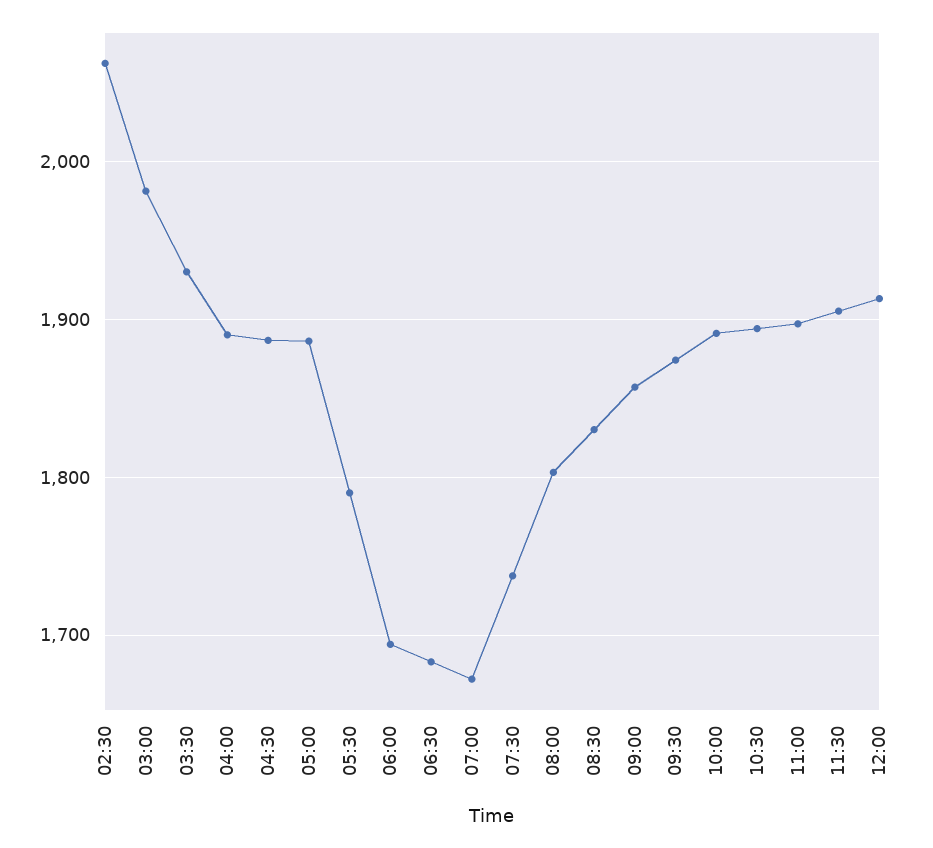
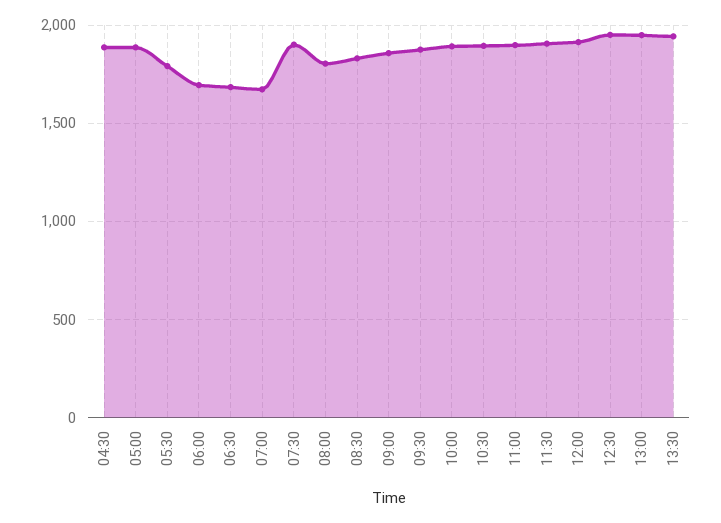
02:30: 2060 -> none
03:00: 1980 -> none
03:30: 1930 -> none
04:00: 1890 -> none
07:30: 1740 -> 1900
12:30: none -> 1950
13:00: none -> 1950
13:30: none -> 1950

